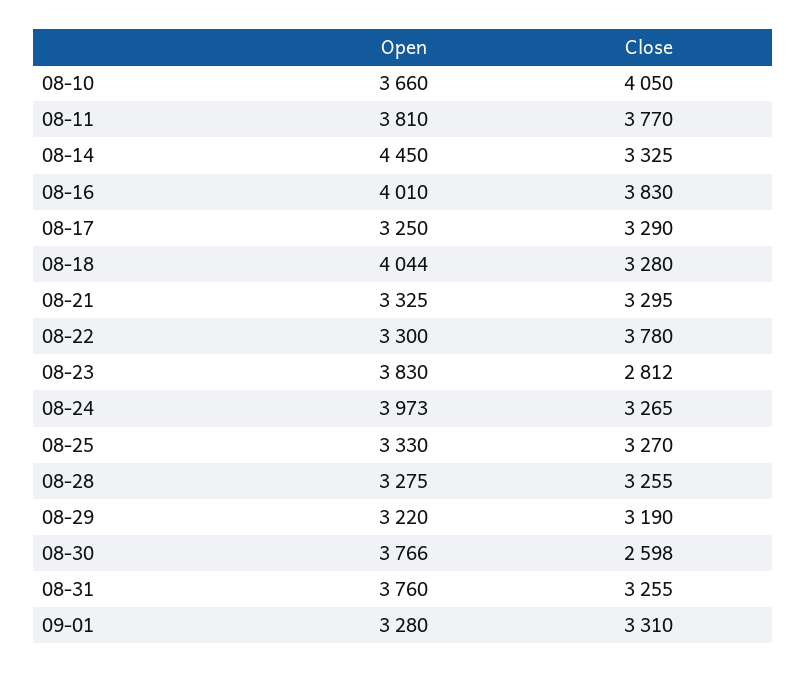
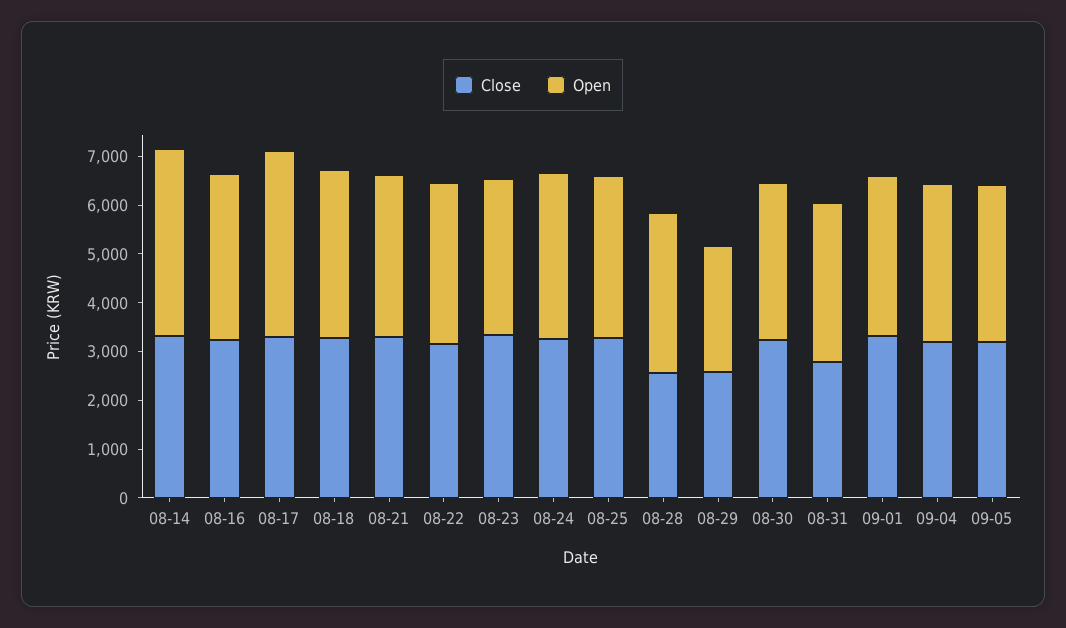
Open, 08-10: 3660 -> none
Close, 08-10: 4050 -> none
Open, 08-11: 3810 -> none
Close, 08-11: 3770 -> none
Open, 08-14: 4450 -> 3800
Open, 08-16: 4010 -> 3400
Close, 08-16: 3830 -> 3200
Open, 08-17: 3250 -> 3800
Open, 08-18: 4044 -> 3400
Close, 08-22: 3780 -> 3200
Open, 08-23: 3830 -> 3200
Close, 08-23: 2812 -> 3400
Open, 08-24: 3973 -> 3400
Close, 08-28: 3255 -> 2600
Open, 08-29: 3220 -> 2600
Close, 08-29: 3190 -> 2600
Open, 08-30: 3766 -> 3200
Close, 08-30: 2598 -> 3200
Open, 08-31: 3760 -> 3200
Close, 08-31: 3255 -> 2800
Close, 09-04: none -> 3200
Open, 09-04: none -> 3200
Close, 09-05: none -> 3200
Open, 09-05: none -> 3200

